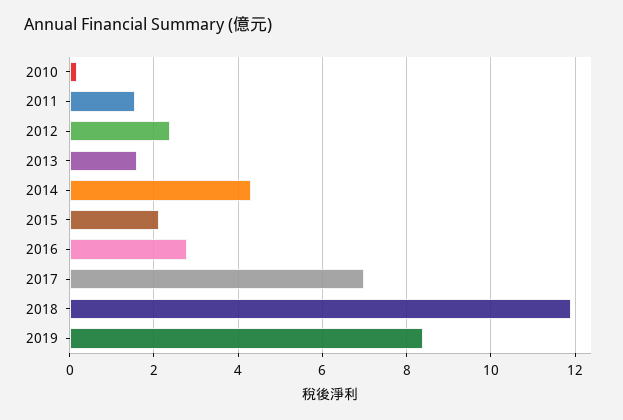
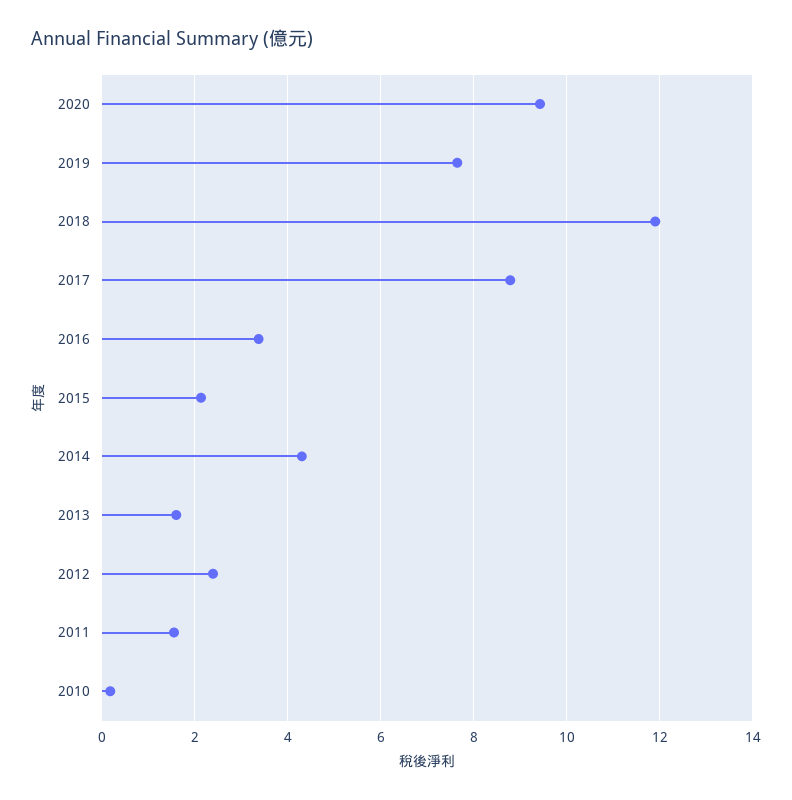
2016: 2.8 -> 3.4
2017: 7 -> 8.8
2019: 8.4 -> 7.6
2020: none -> 9.4

